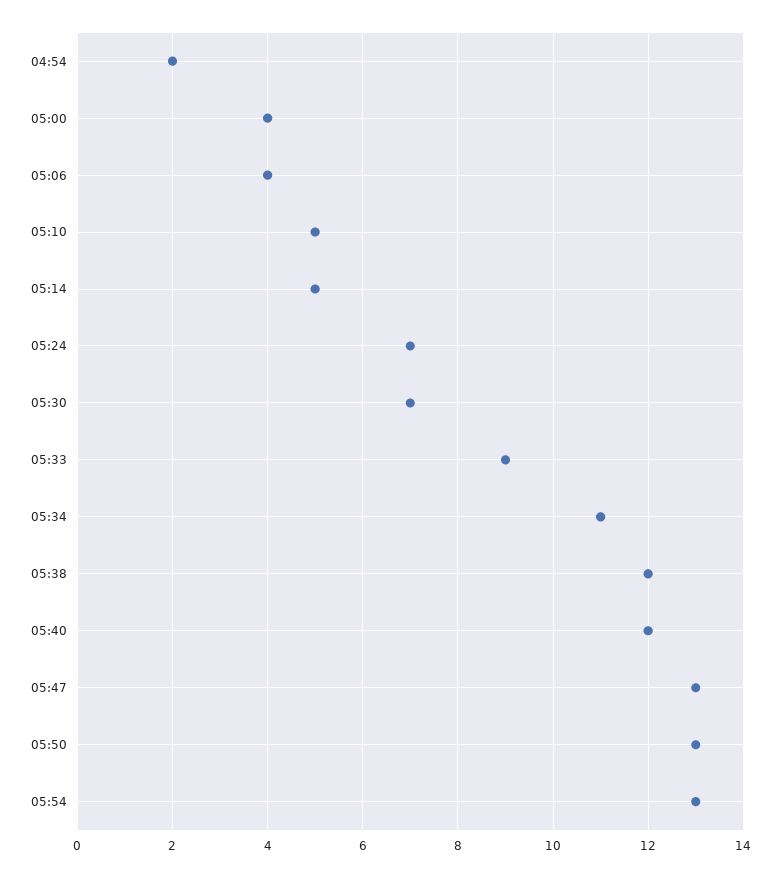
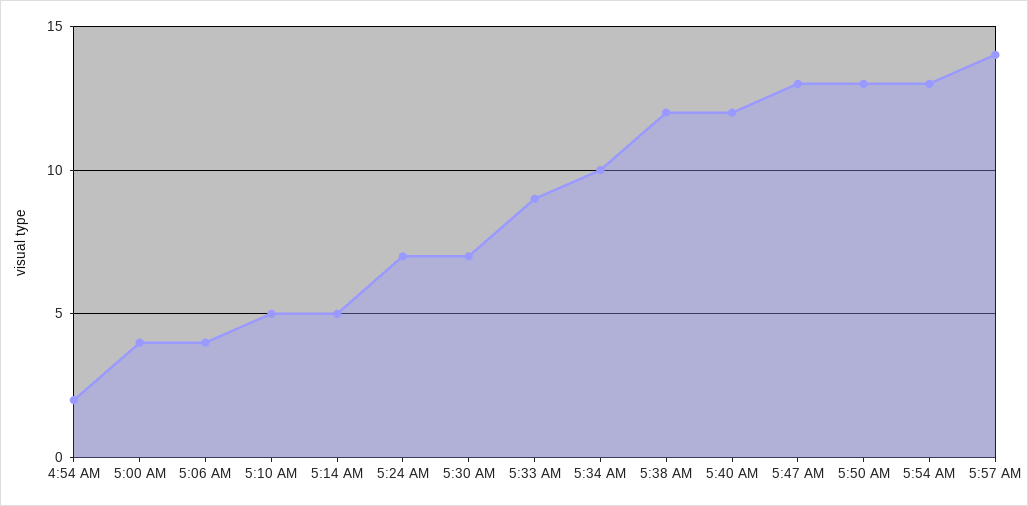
05:34: 11 -> 10
5:57 AM: none -> 14

